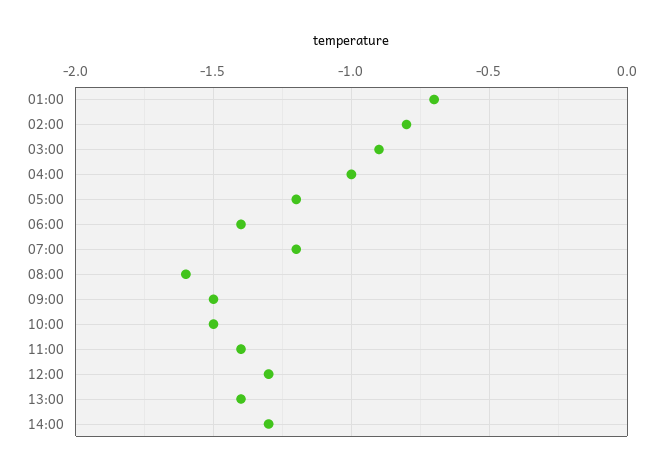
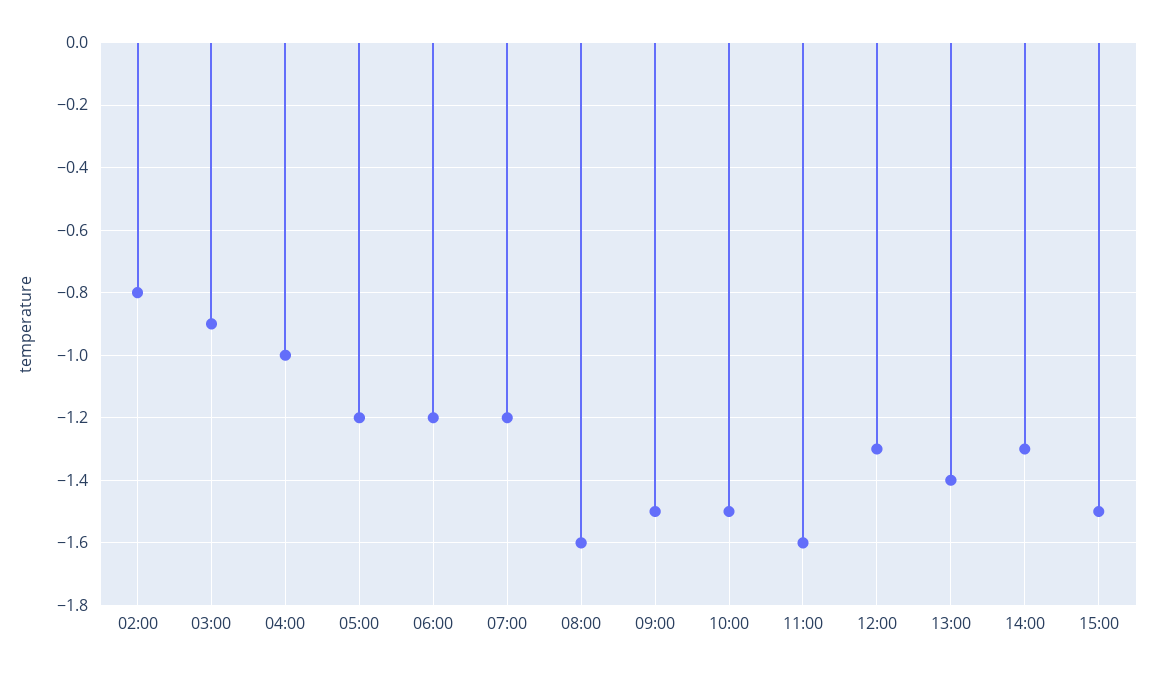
01:00: -0.7 -> none
06:00: -1.4 -> -1.2
11:00: -1.4 -> -1.6
15:00: none -> -1.5

